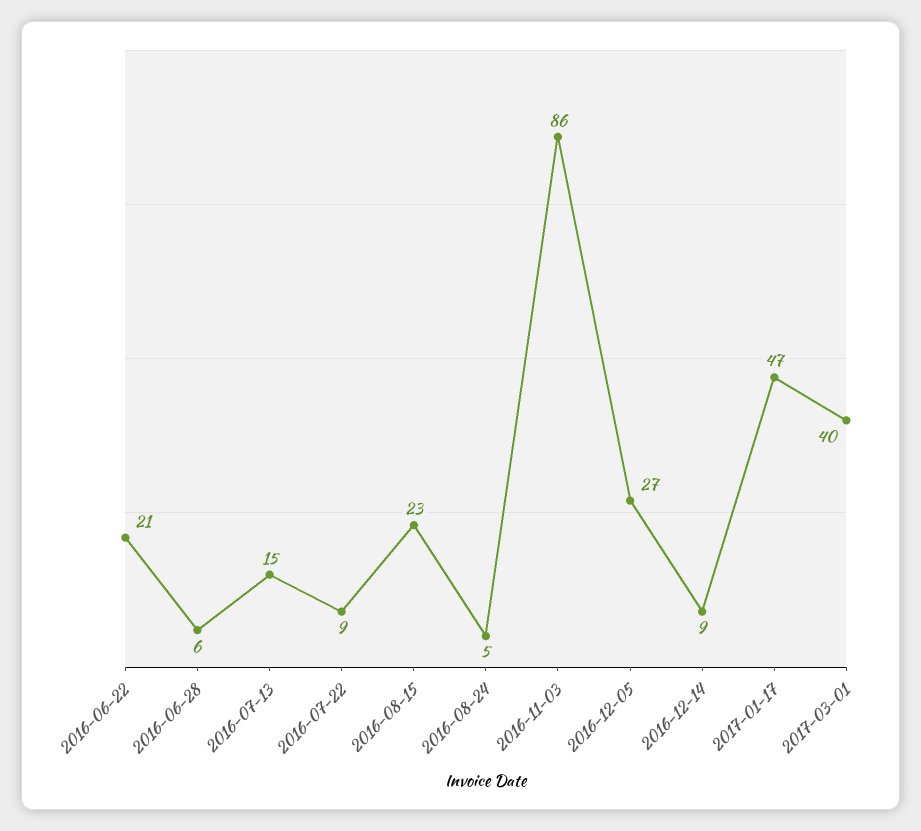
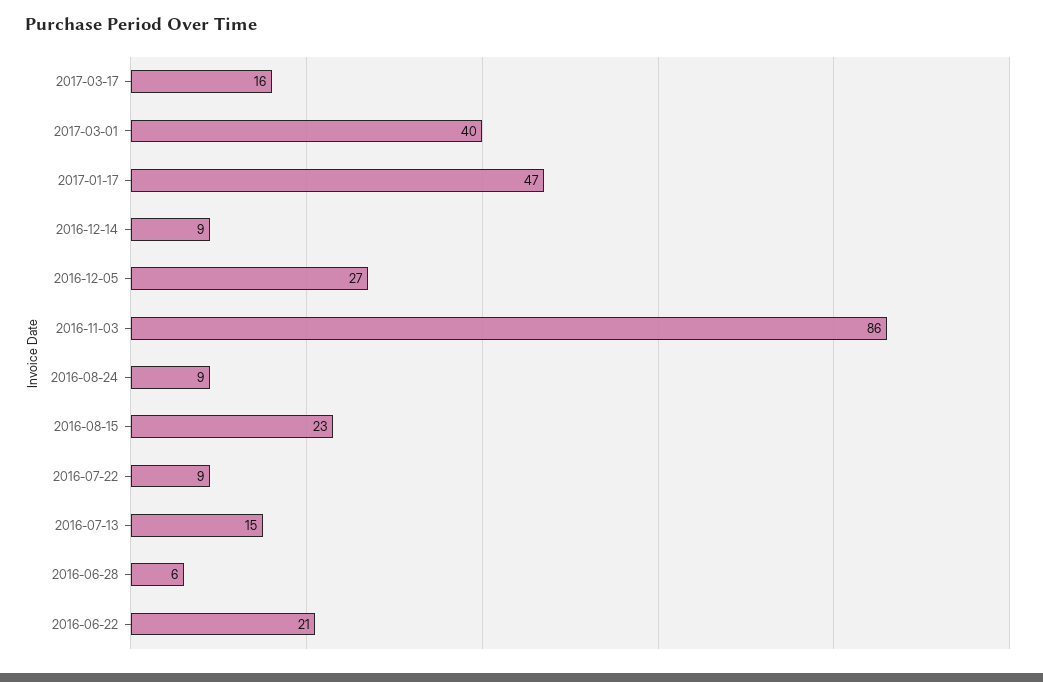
2016-08-24: 5 -> 9
2017-03-17: none -> 16

